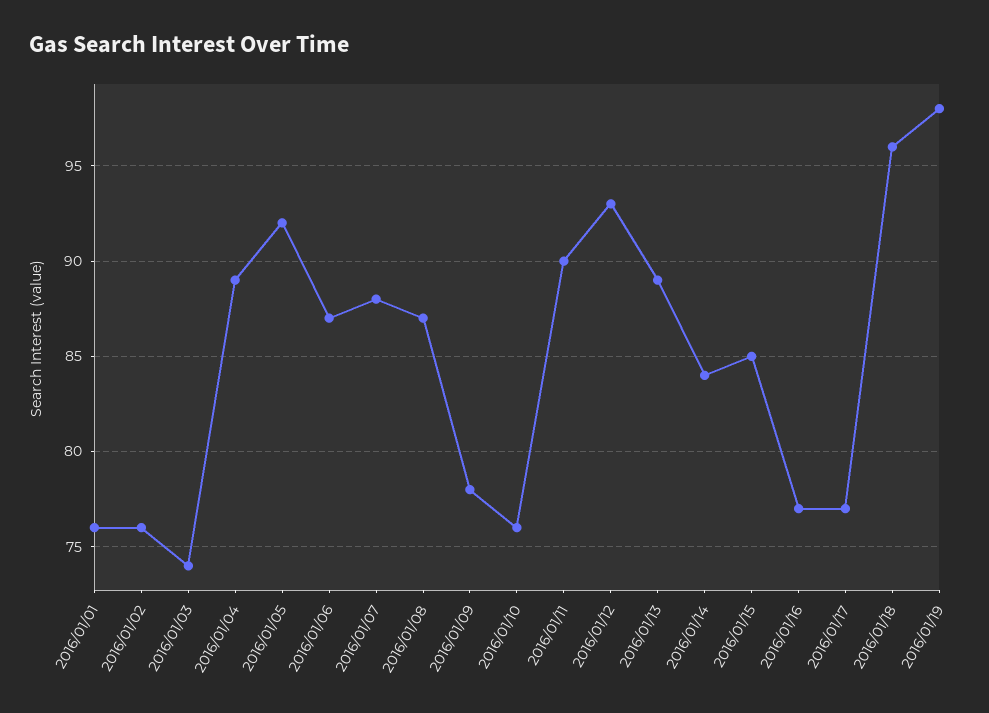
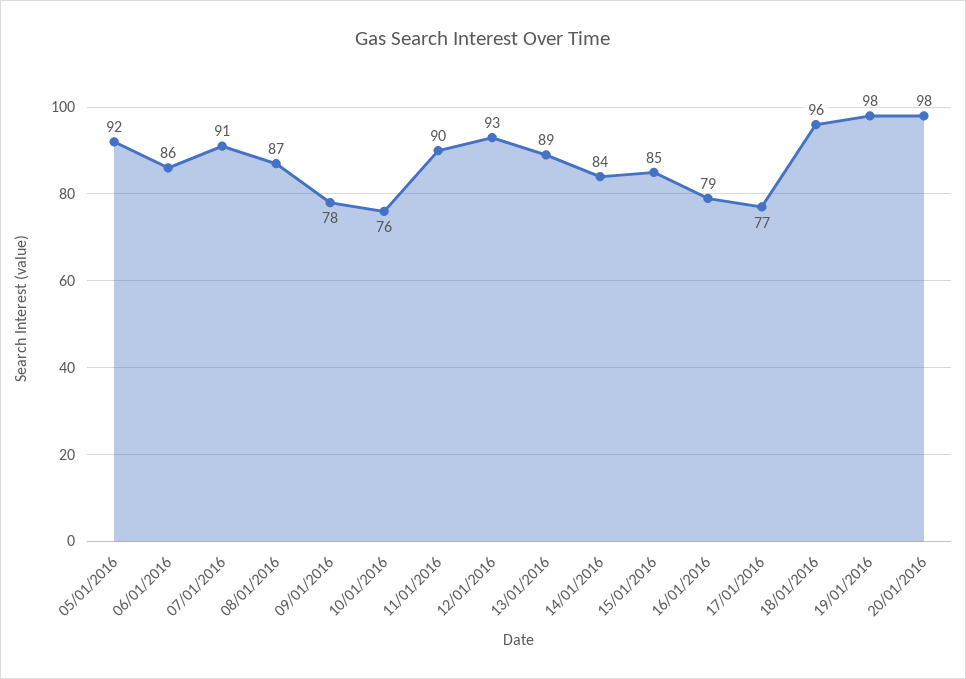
2016/01/01: 76 -> none
2016/01/02: 76 -> none
2016/01/03: 74 -> none
2016/01/04: 89 -> none
2016/01/06: 87 -> 86
2016/01/07: 88 -> 91
2016/01/16: 77 -> 79
20/01/2016: none -> 98

